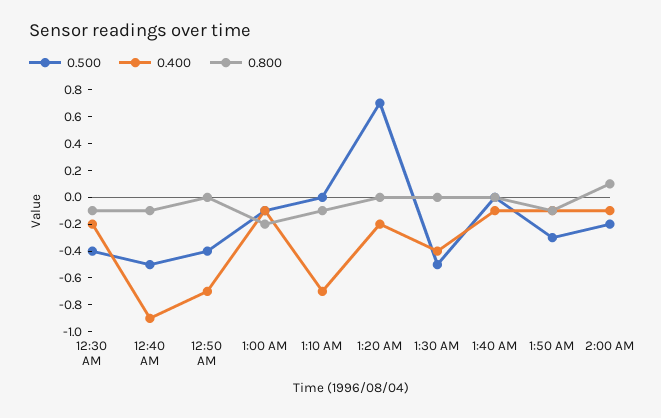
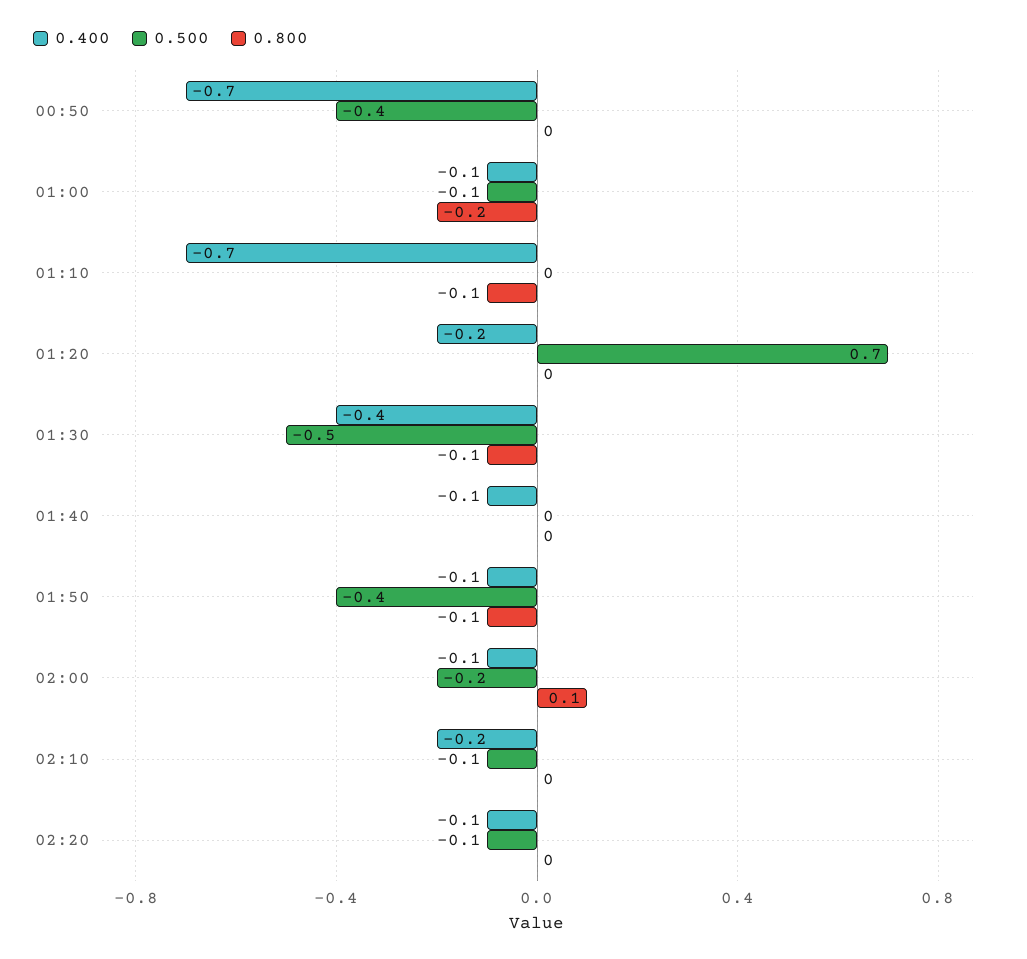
0.500, 12:30 AM: -0.4 -> none
0.400, 12:30 AM: -0.2 -> none
0.800, 12:30 AM: -0.1 -> none
0.500, 12:40 AM: -0.5 -> none
0.400, 12:40 AM: -0.9 -> none
0.800, 12:40 AM: -0.1 -> none
0.800, 1:30 AM: 0 -> -0.1
0.500, 1:50 AM: -0.3 -> -0.4
0.400, 02:10: none -> -0.2
0.500, 02:10: none -> -0.1
0.800, 02:10: none -> 0
0.400, 02:20: none -> -0.1
0.500, 02:20: none -> -0.1
0.800, 02:20: none -> 0

